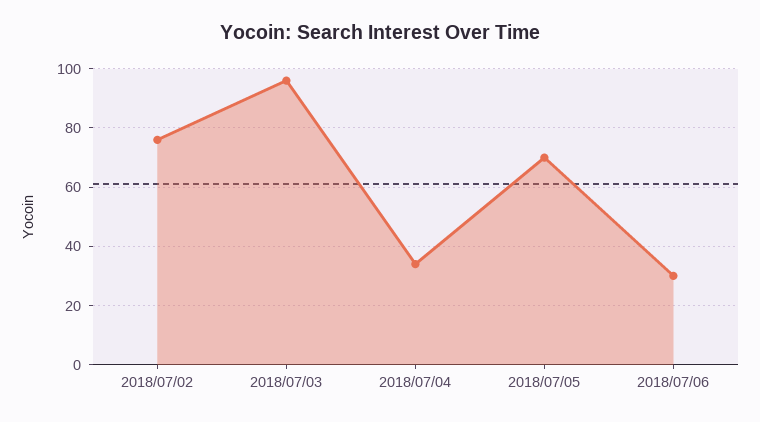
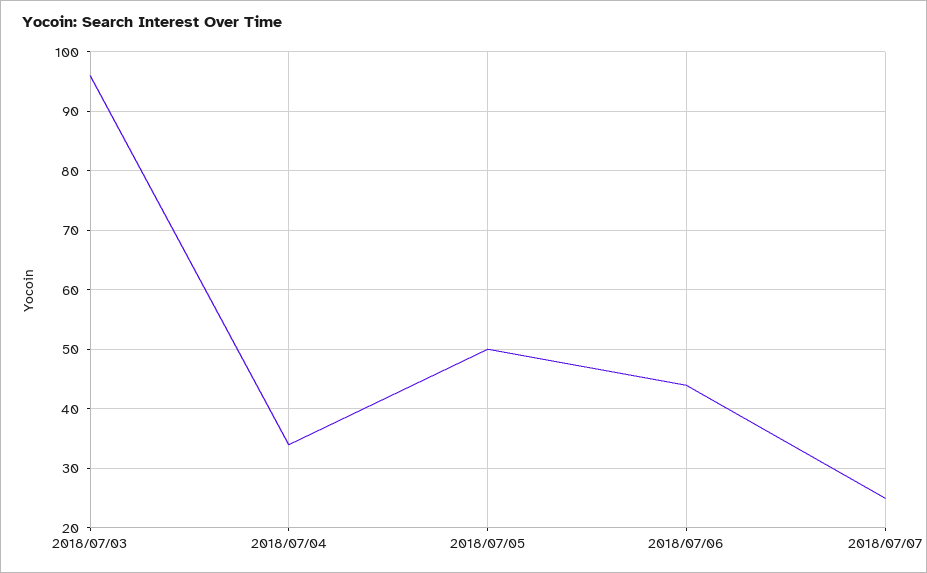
2018/07/02: 75 -> none
2018/07/05: 70 -> 50
2018/07/06: 30 -> 45
2018/07/07: none -> 25

